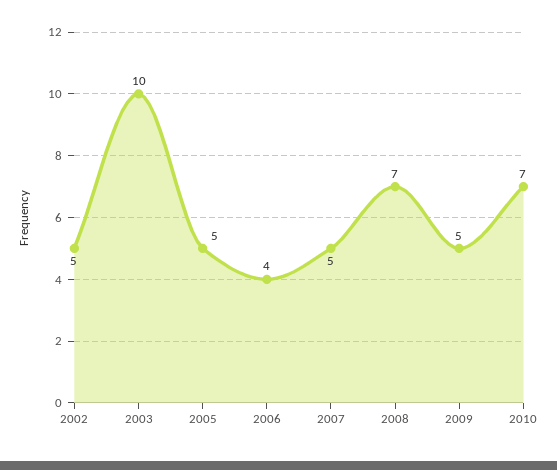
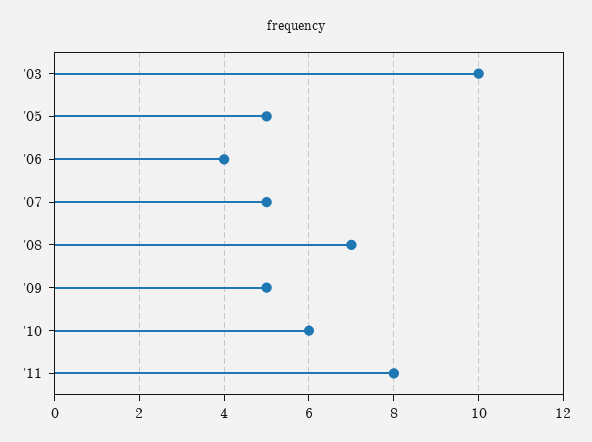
2002: 5 -> none
2010: 7 -> 6
'11: none -> 8

